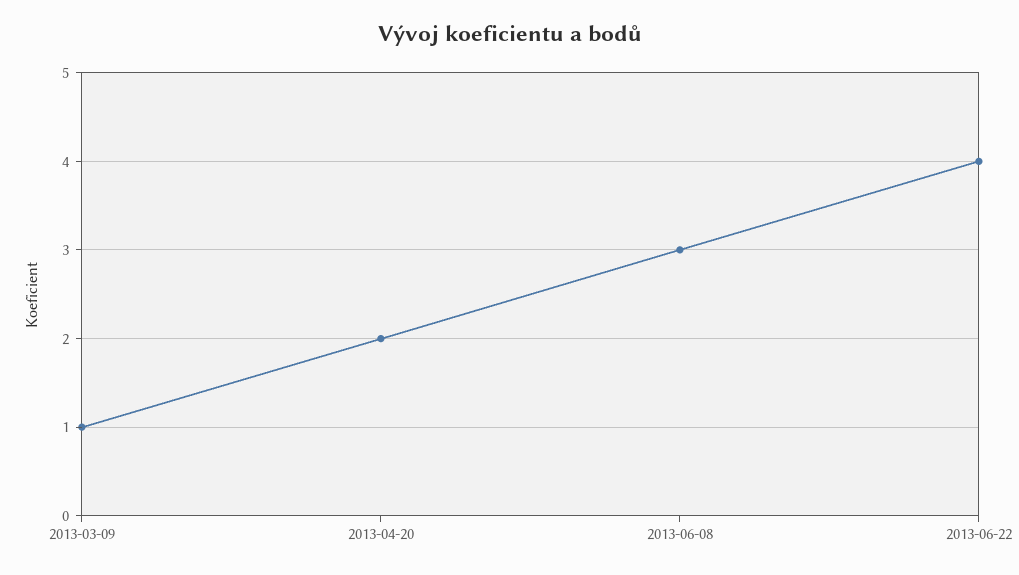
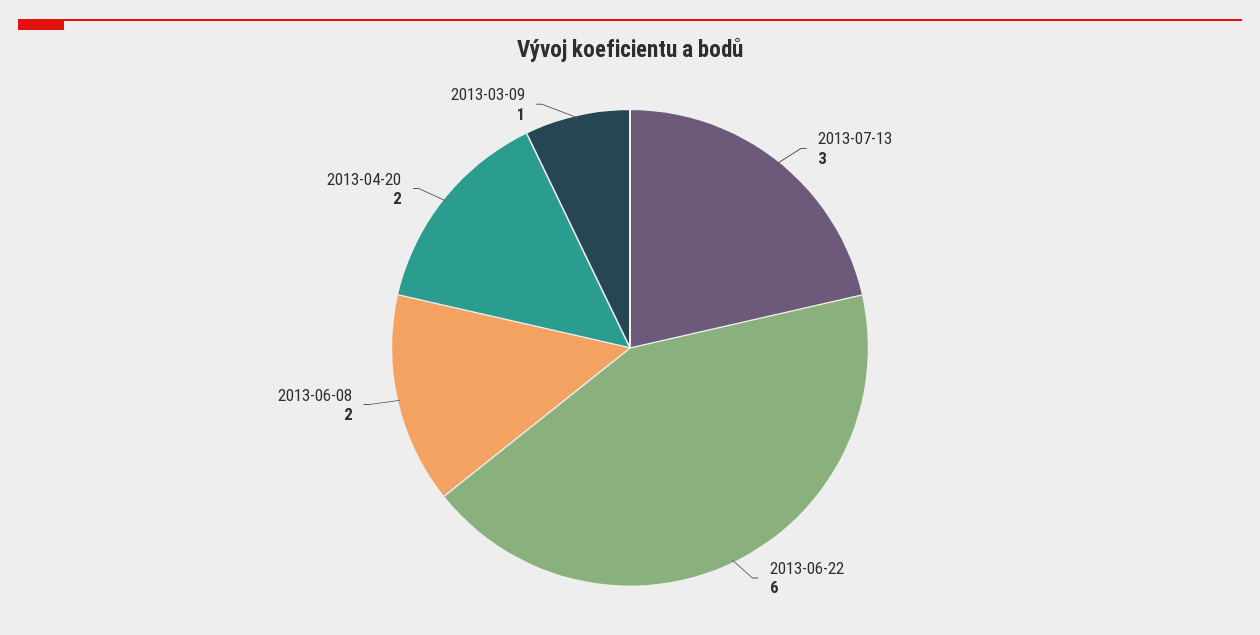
2013-06-08: 3 -> 2
2013-06-22: 4 -> 6
2013-07-13: none -> 3

